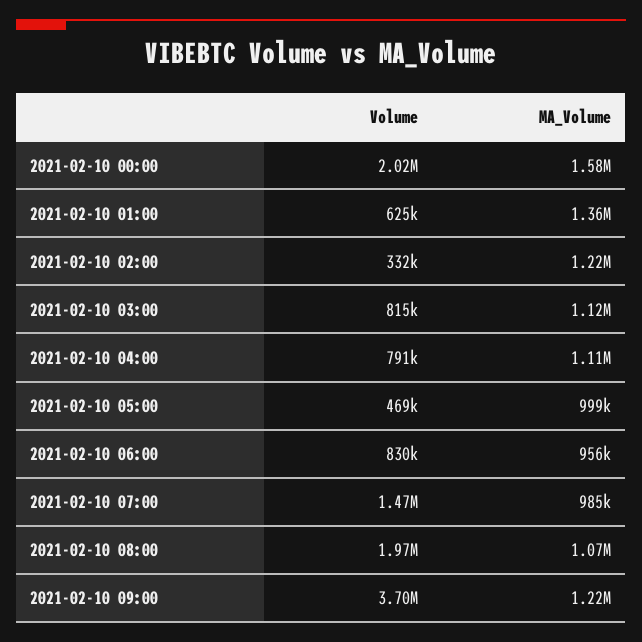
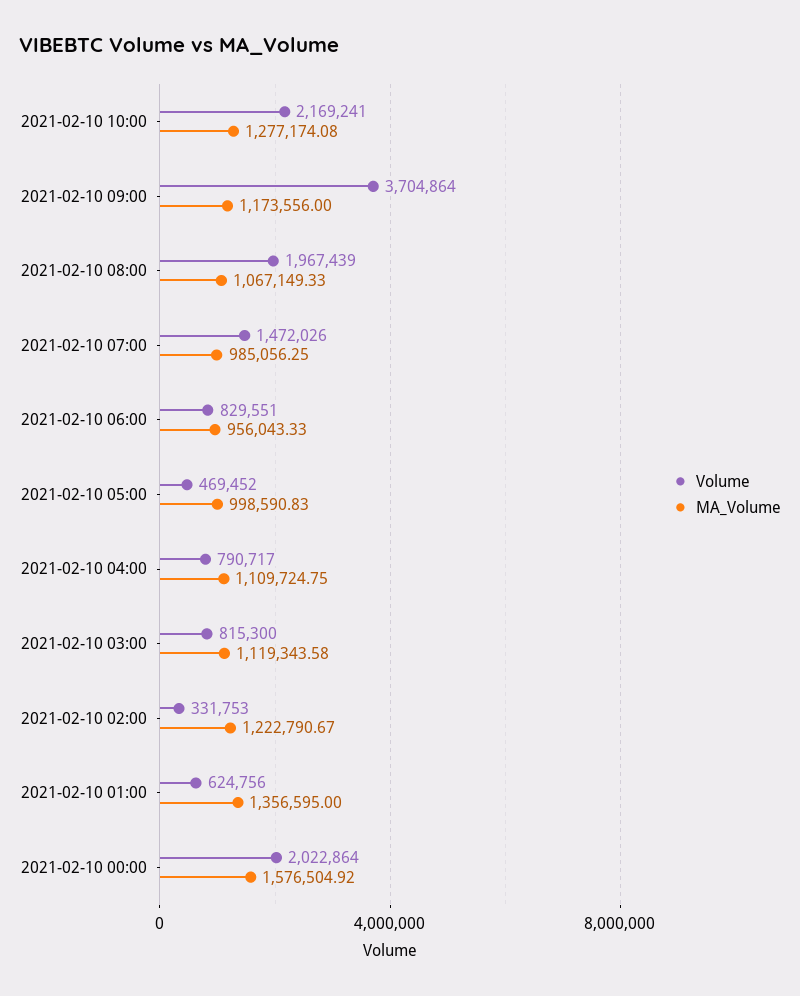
MA_Volume, 2021-02-10 09:00: 1220000 -> 1173556
Volume, 2021-02-10 10:00: none -> 2169241
MA_Volume, 2021-02-10 10:00: none -> 1277174.08

